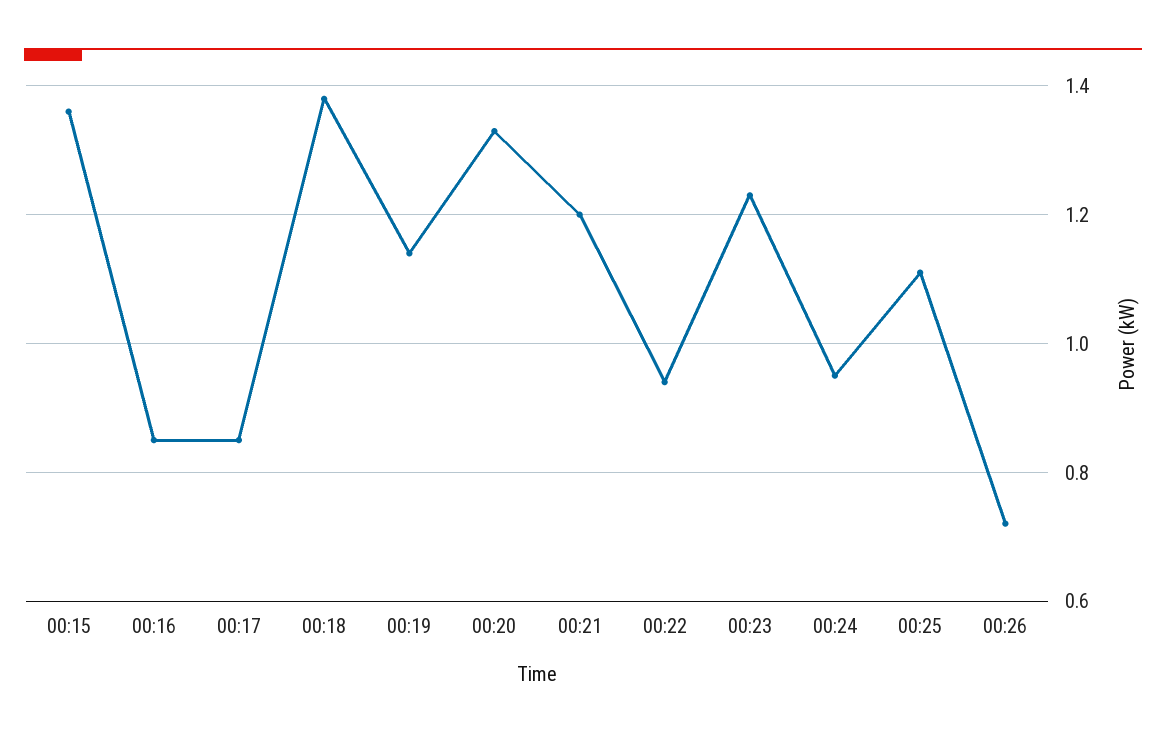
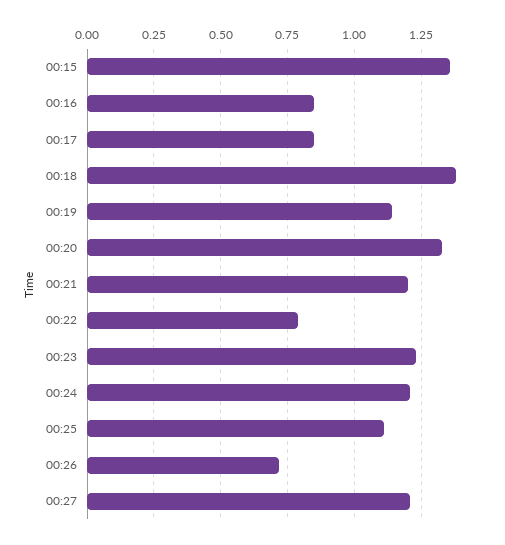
00:22: 0.95 -> 0.8
00:24: 0.95 -> 1.2
00:27: none -> 1.2

